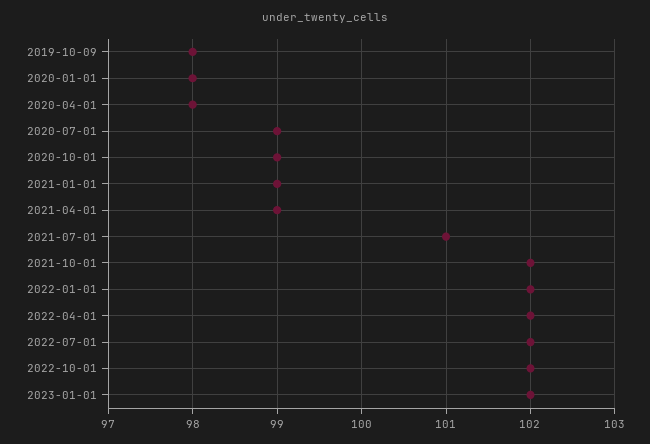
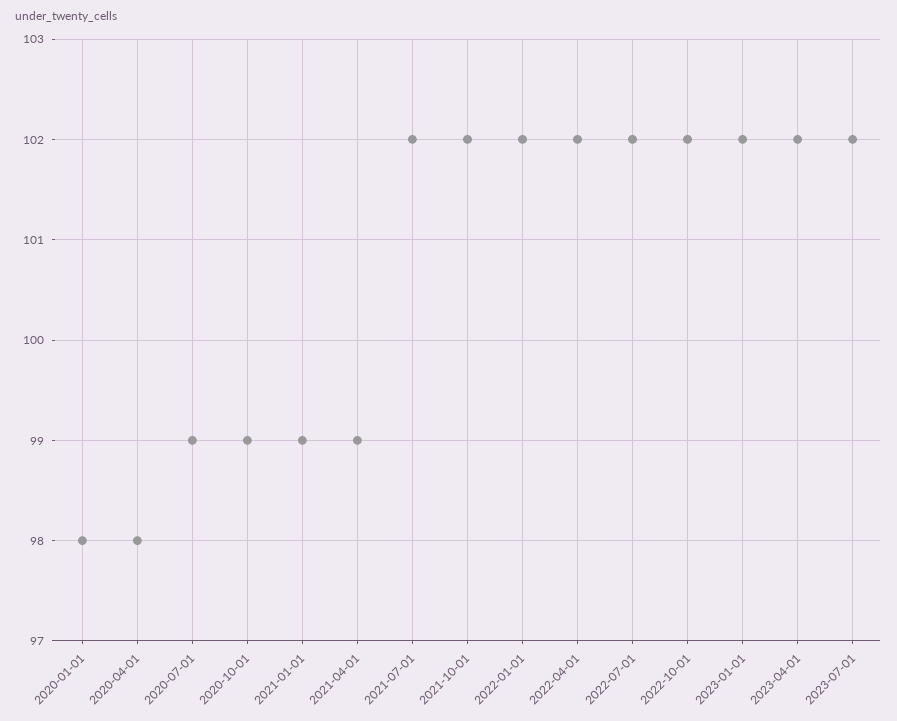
2019-10-09: 98 -> none
2021-07-01: 101 -> 102
2023-04-01: none -> 102
2023-07-01: none -> 102

